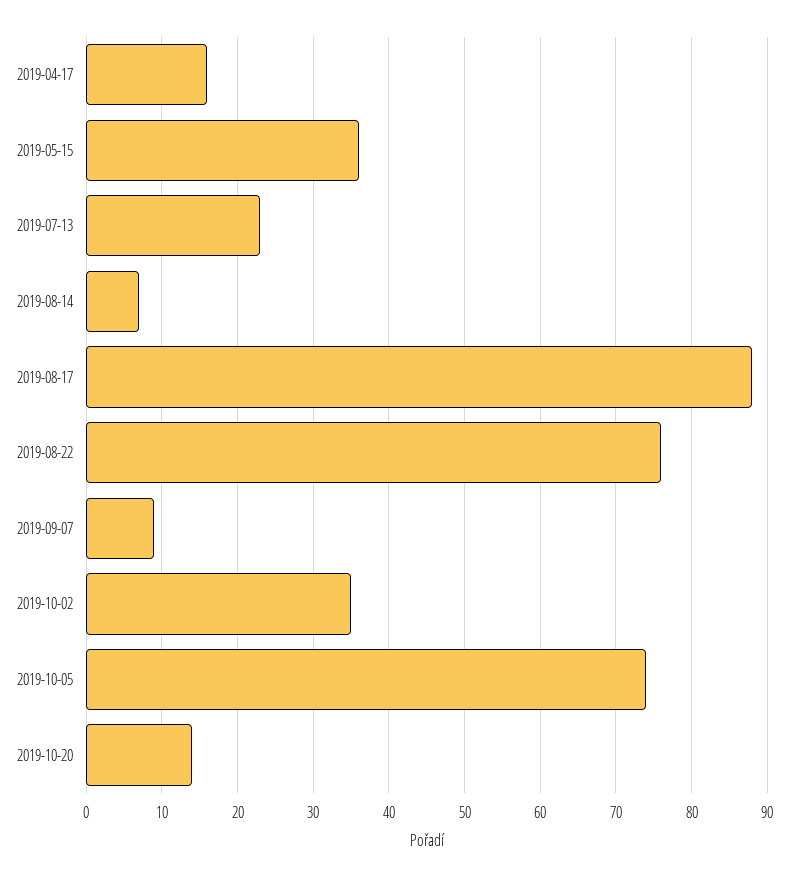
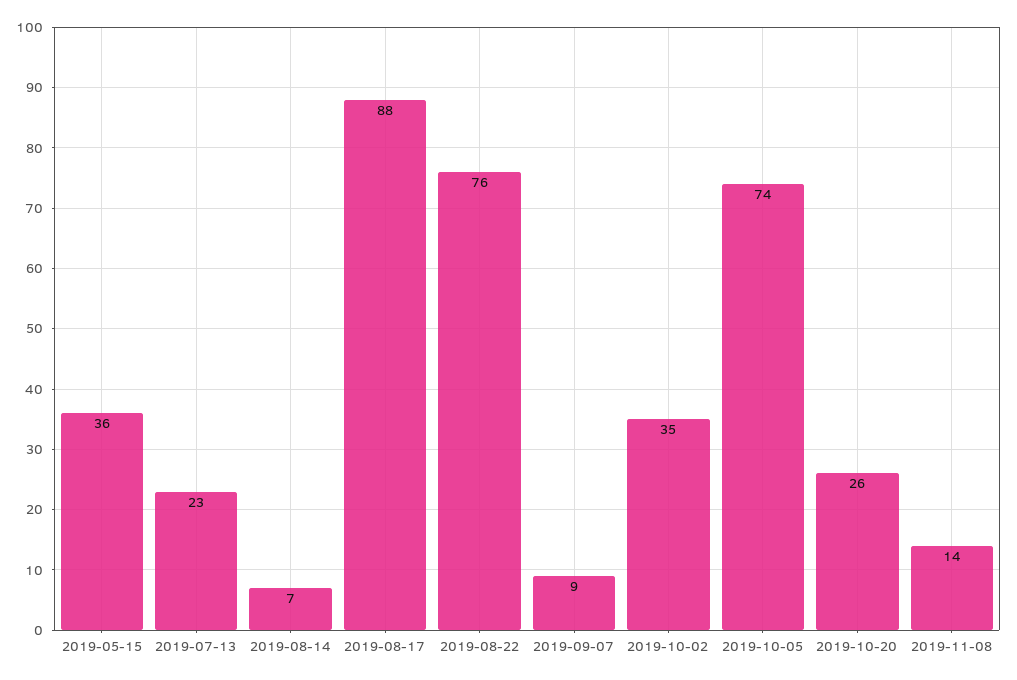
2019-04-17: 16 -> none
2019-10-20: 14 -> 26
2019-11-08: none -> 14

